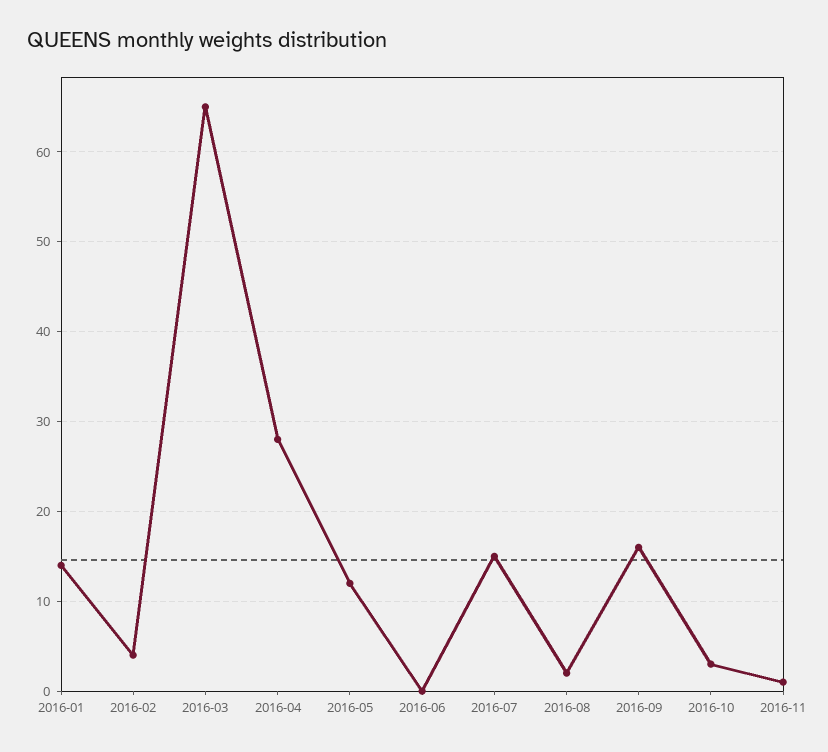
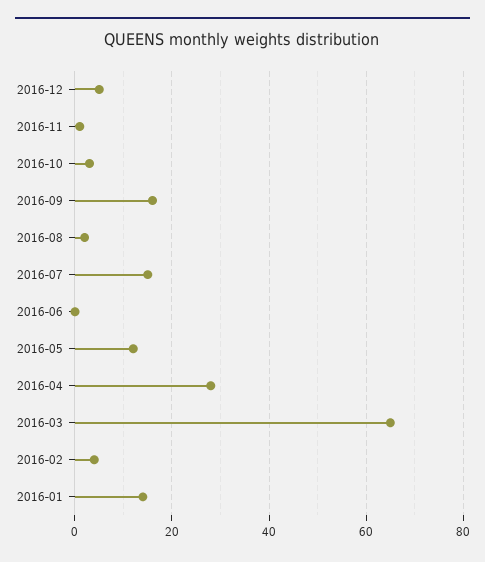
2016-12: none -> 5

